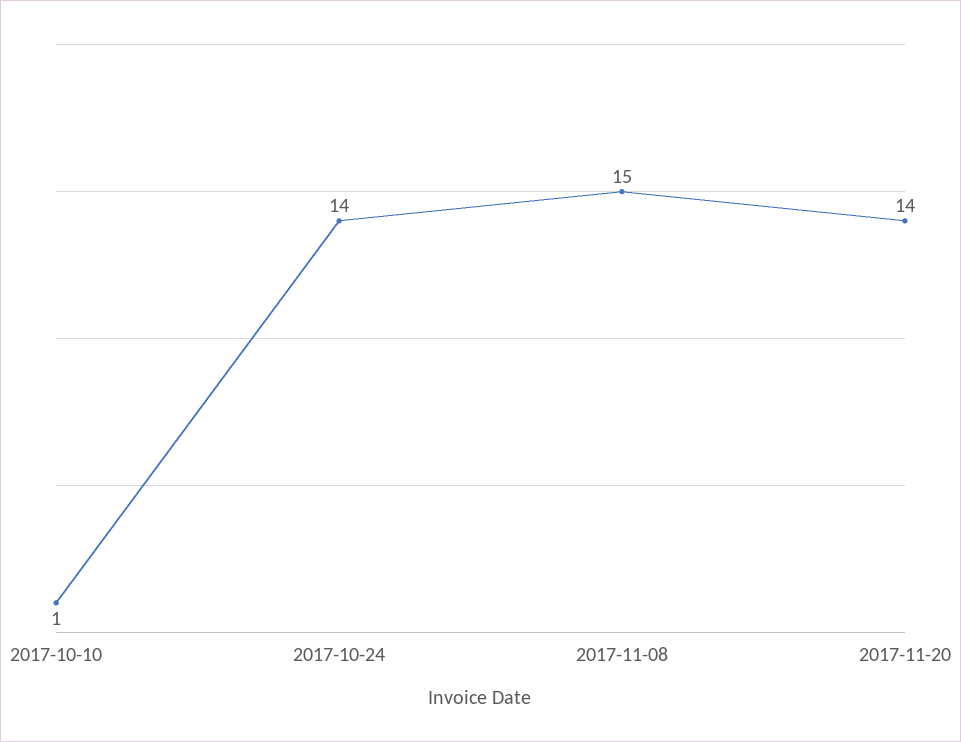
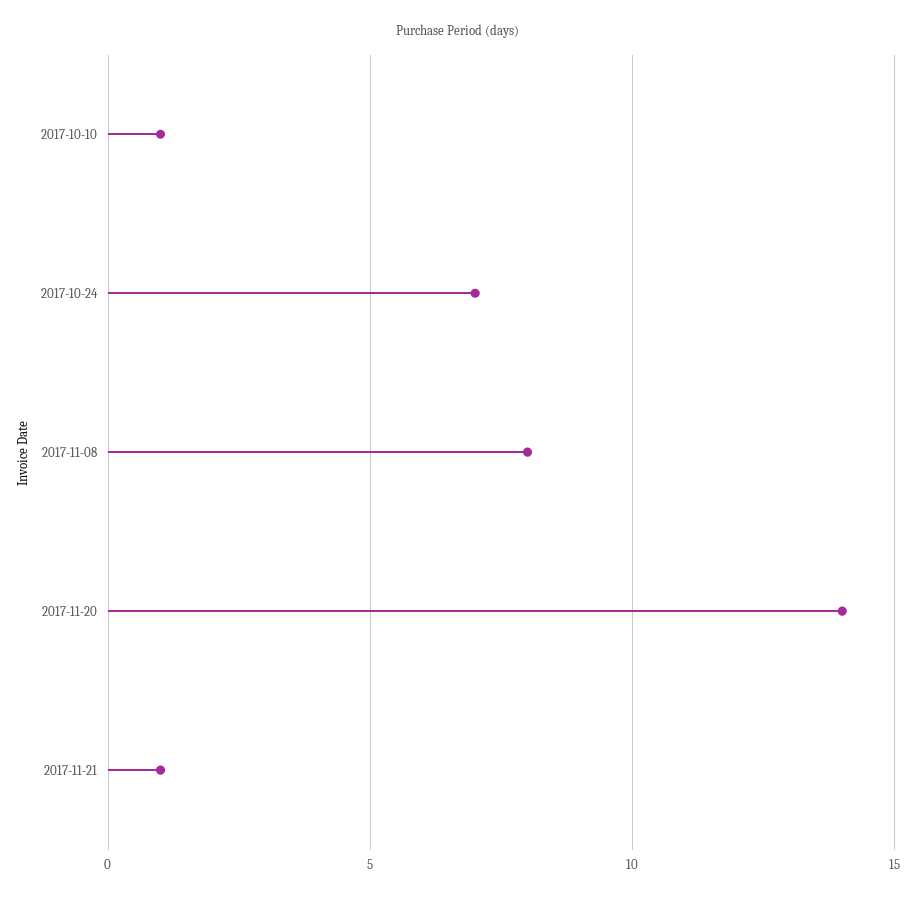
2017-10-24: 14 -> 7
2017-11-08: 15 -> 8
2017-11-21: none -> 1

